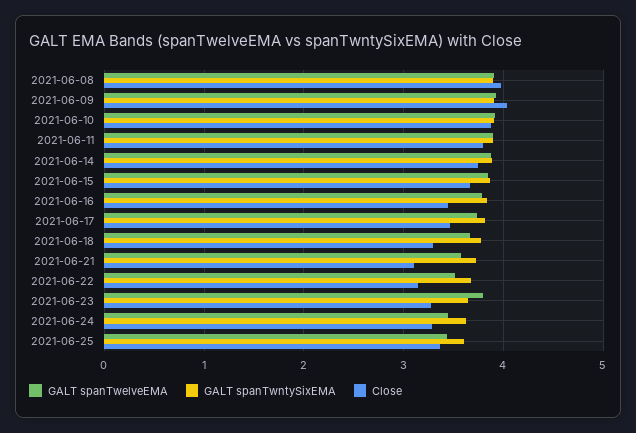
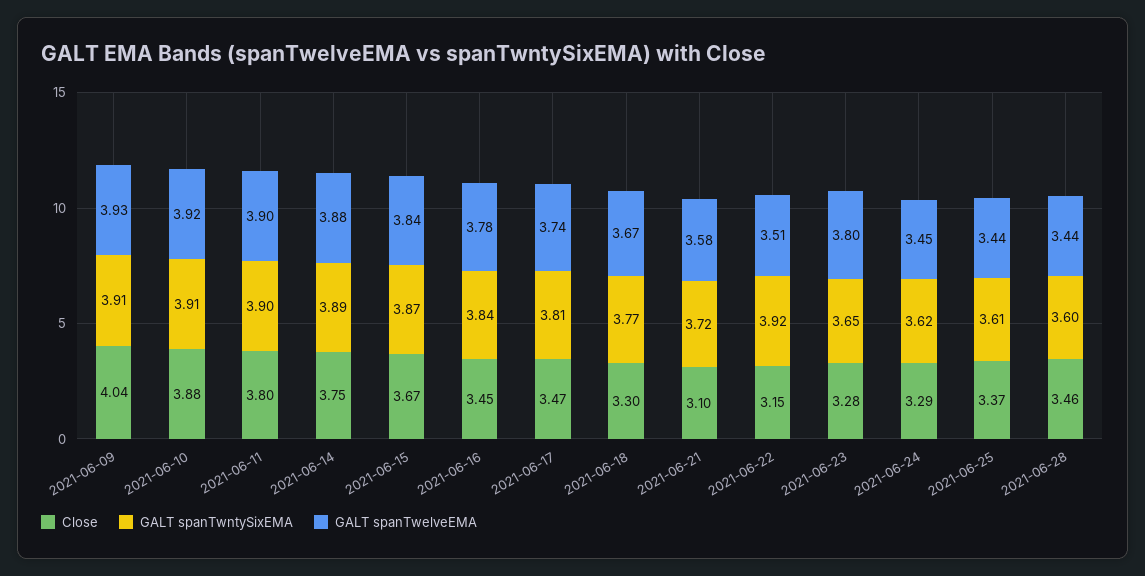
GALT spanTwelveEMA, 2021-06-08: 3.9 -> none
GALT spanTwntySixEMA, 2021-06-08: 3.9 -> none
Close, 2021-06-08: 4 -> none
GALT spanTwntySixEMA, 2021-06-22: 3.7 -> 3.92
Close, 2021-06-28: none -> 3.46
GALT spanTwntySixEMA, 2021-06-28: none -> 3.6
GALT spanTwelveEMA, 2021-06-28: none -> 3.44

